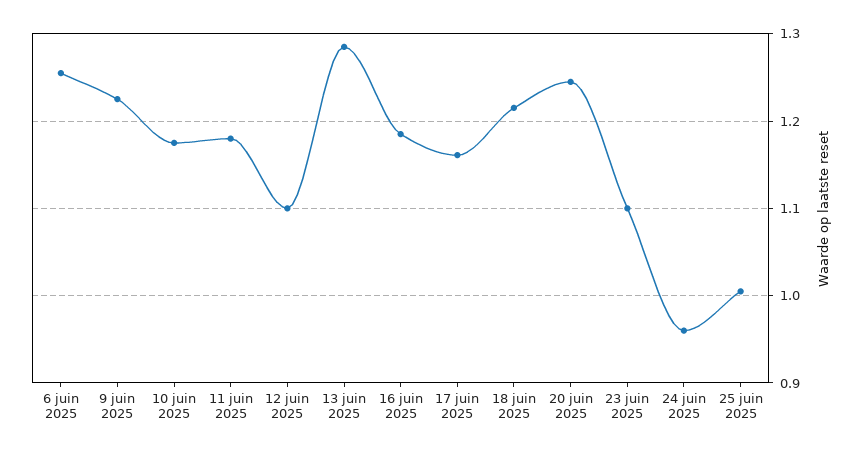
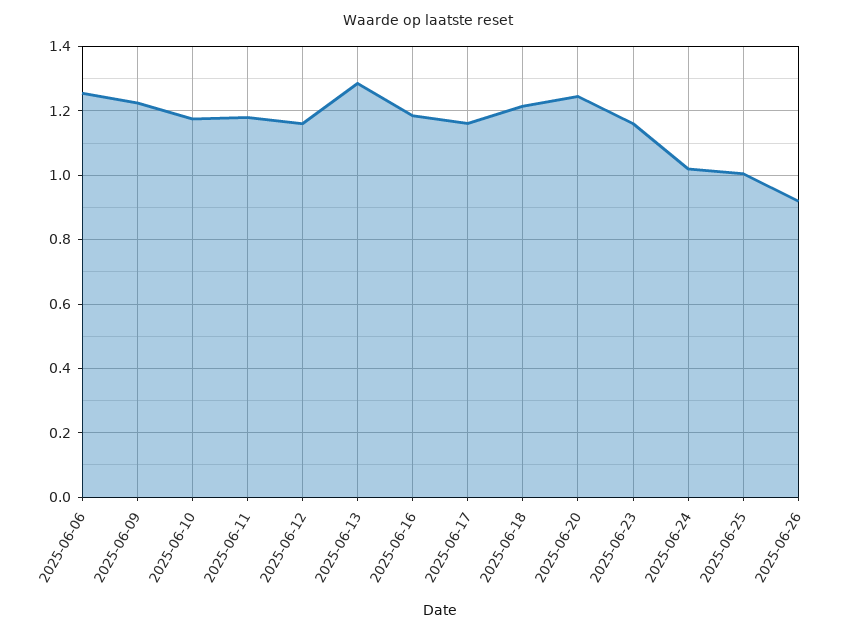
12 juin 2025: 1.1 -> 1.16
23 juin 2025: 1.1 -> 1.16
24 juin 2025: 0.96 -> 1.02
2025-06-26: none -> 0.92

